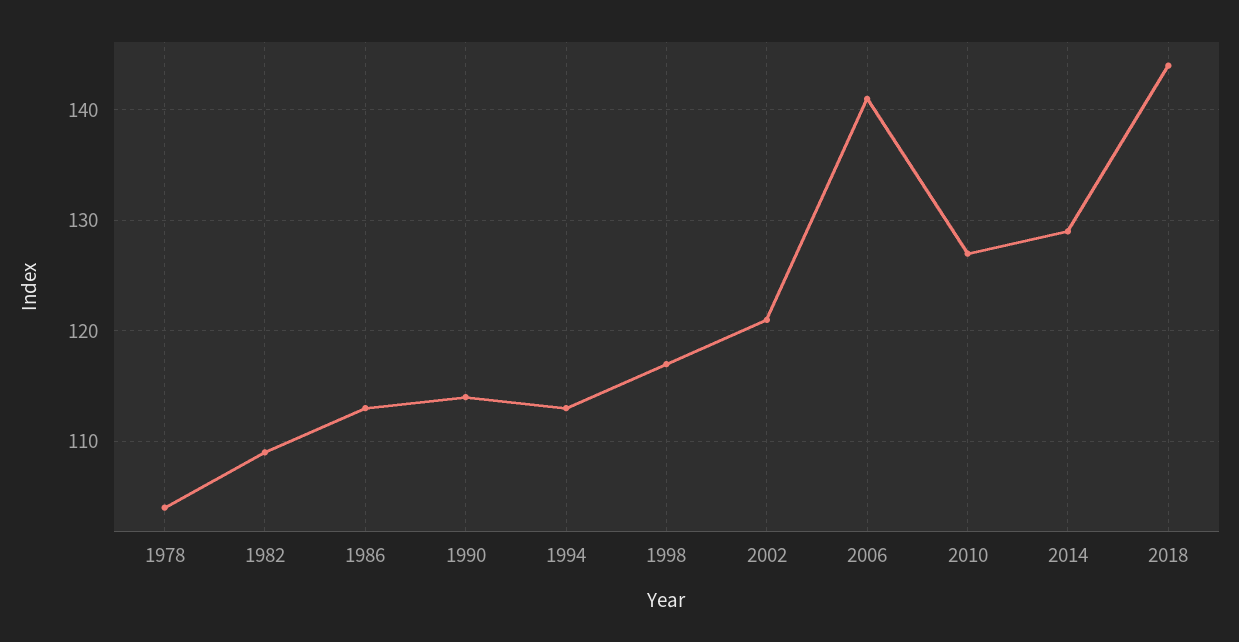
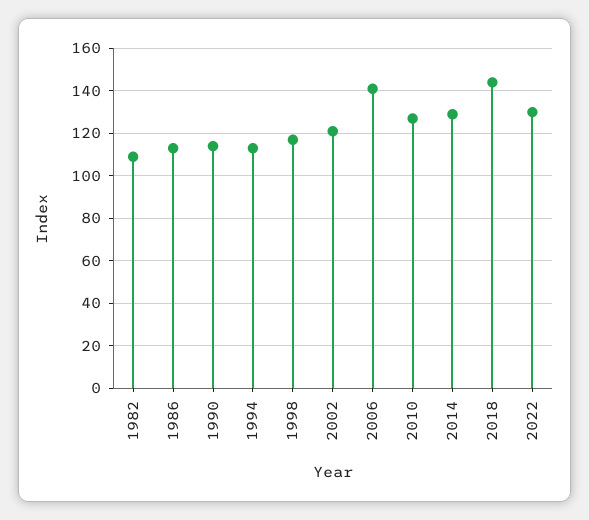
1978: 104 -> none
2022: none -> 130

